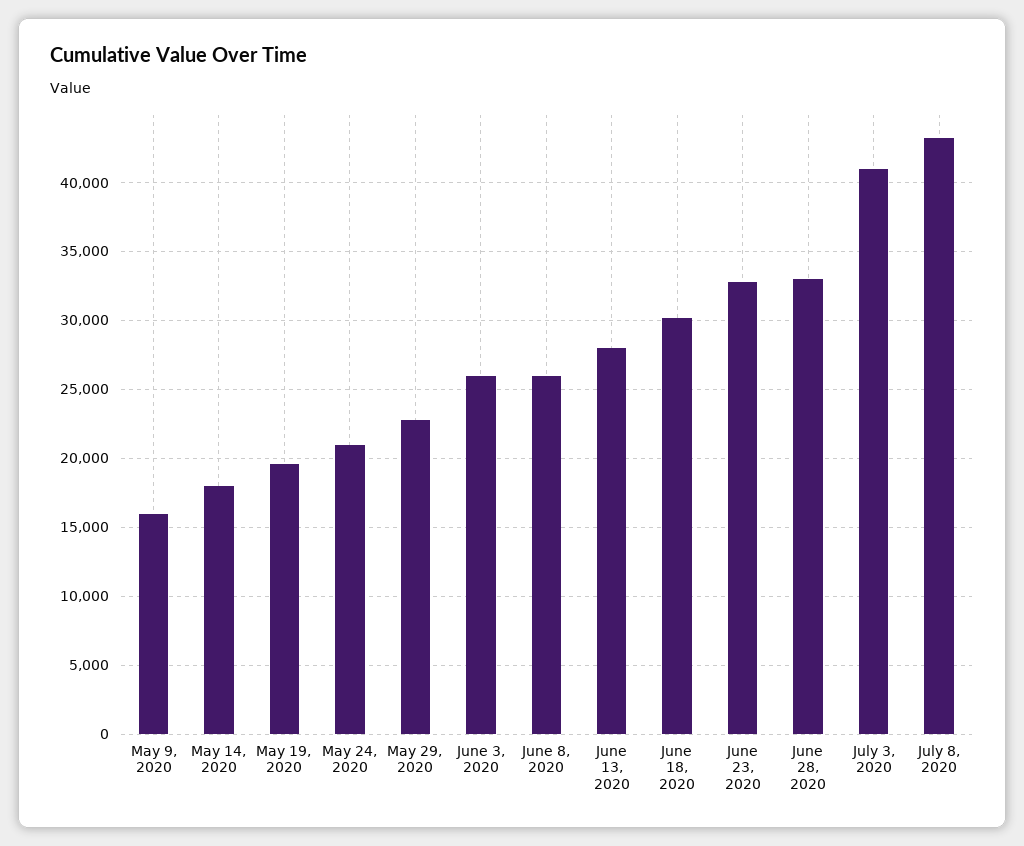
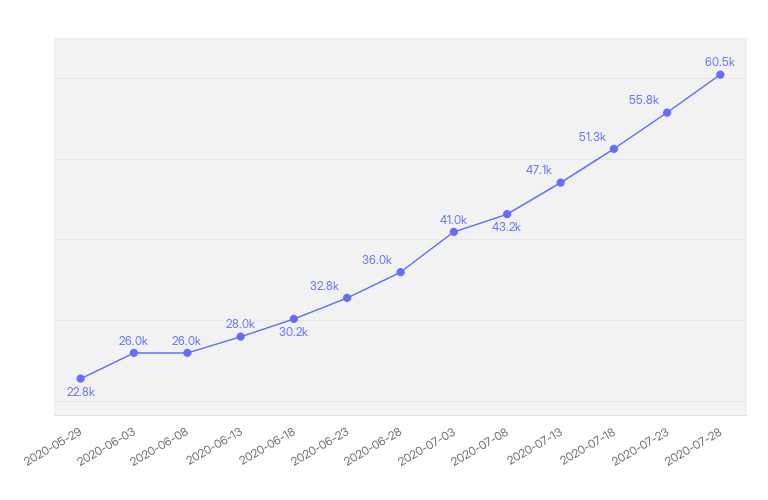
May 9, 2020: 16000 -> none
May 14, 2020: 18000 -> none
May 19, 2020: 19500 -> none
May 24, 2020: 21000 -> none
June 28, 2020: 33000 -> 36000
2020-07-13: none -> 47100
2020-07-18: none -> 51300
2020-07-23: none -> 55800
2020-07-28: none -> 60500

